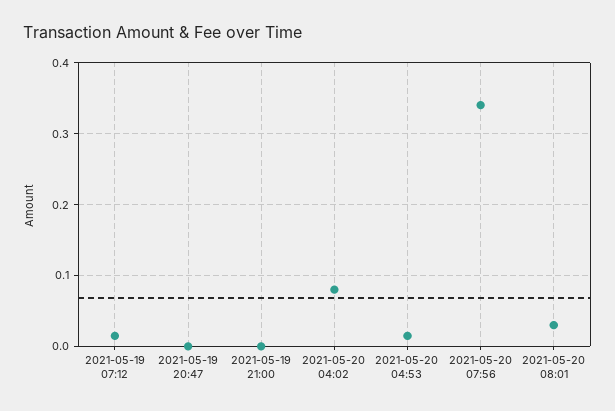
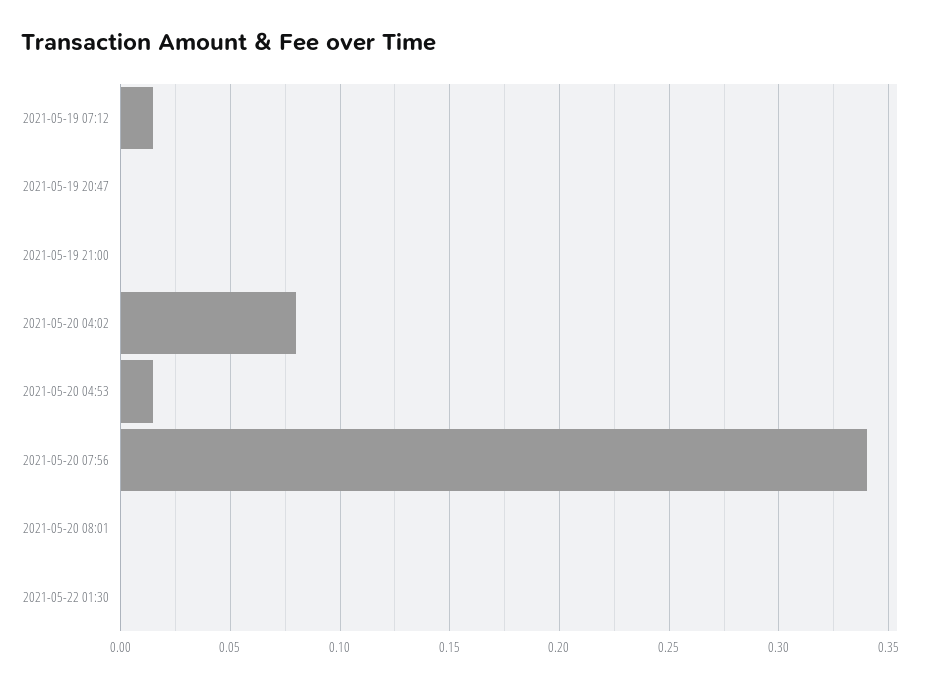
2021-05-20 08:01: 0.03 -> 0
2021-05-22 01:30: none -> 0

